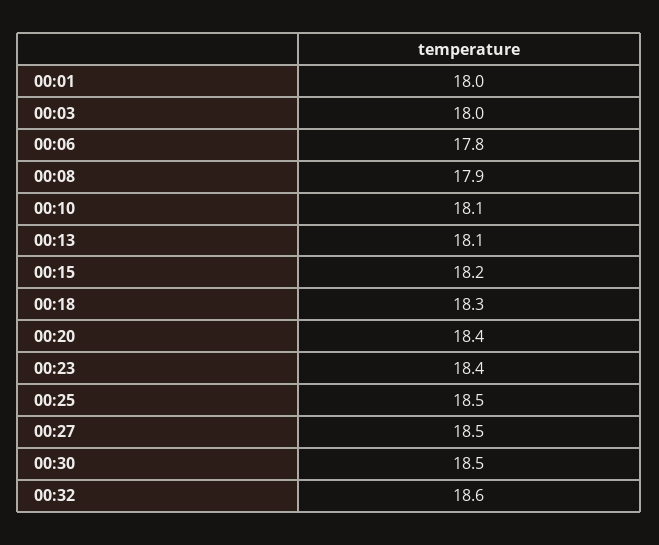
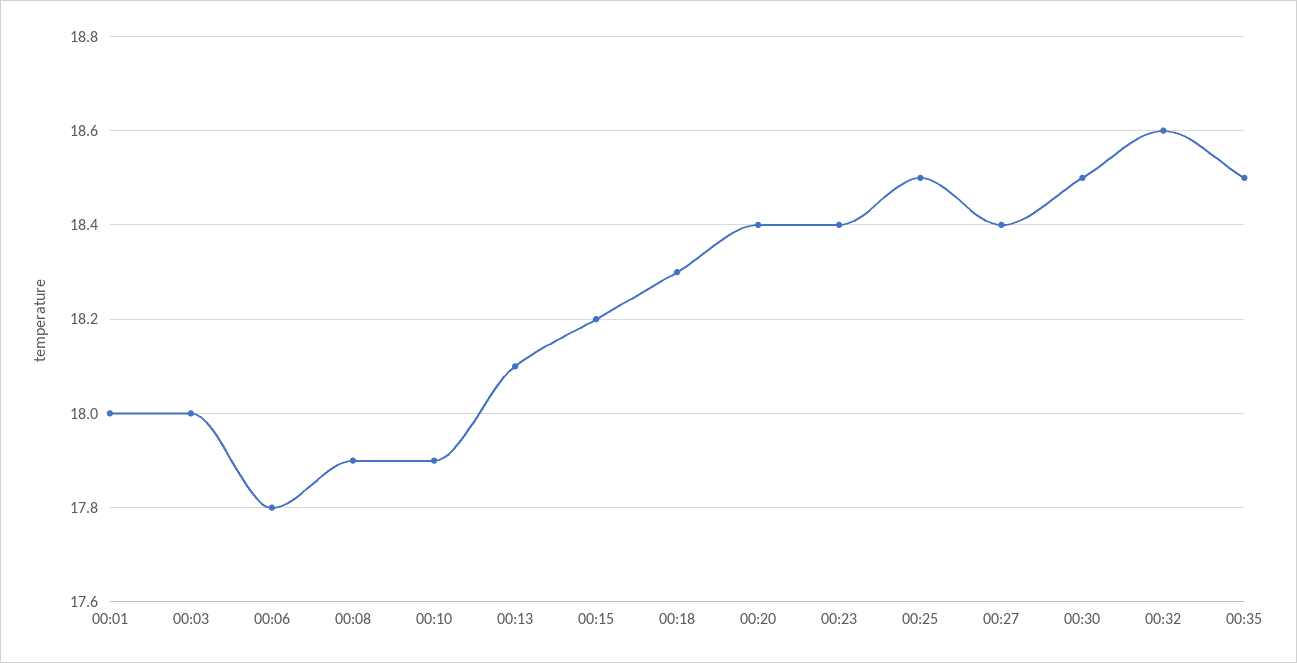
00:10: 18.1 -> 17.9
00:27: 18.5 -> 18.4
00:35: none -> 18.5

